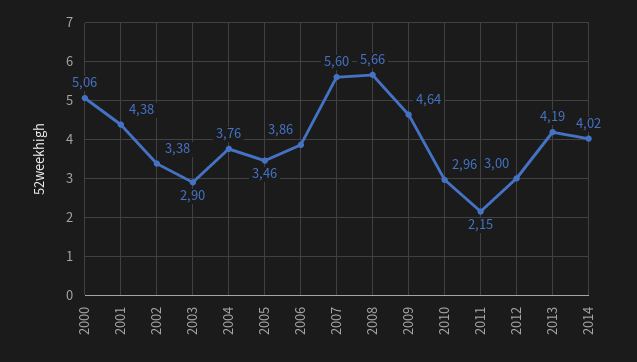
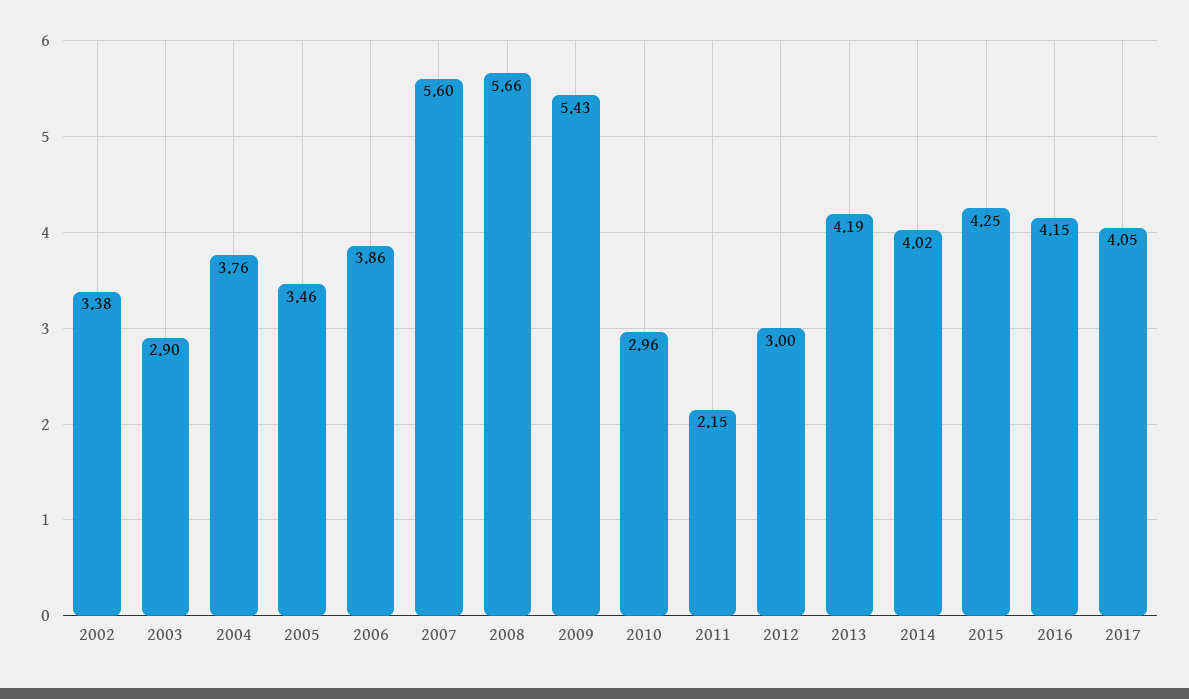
2000: 5.06 -> none
2001: 4.38 -> none
2009: 4.64 -> 5.43
2015: none -> 4.25
2016: none -> 4.15
2017: none -> 4.05

